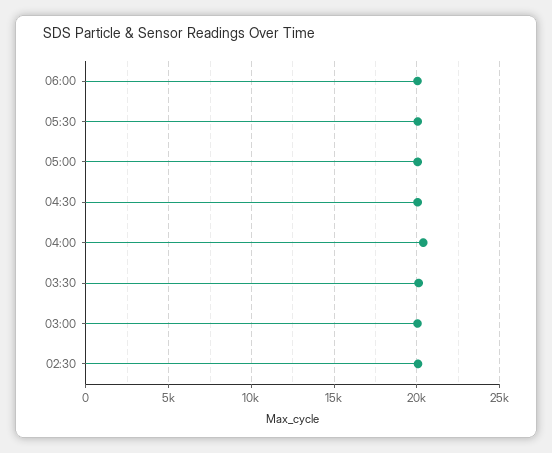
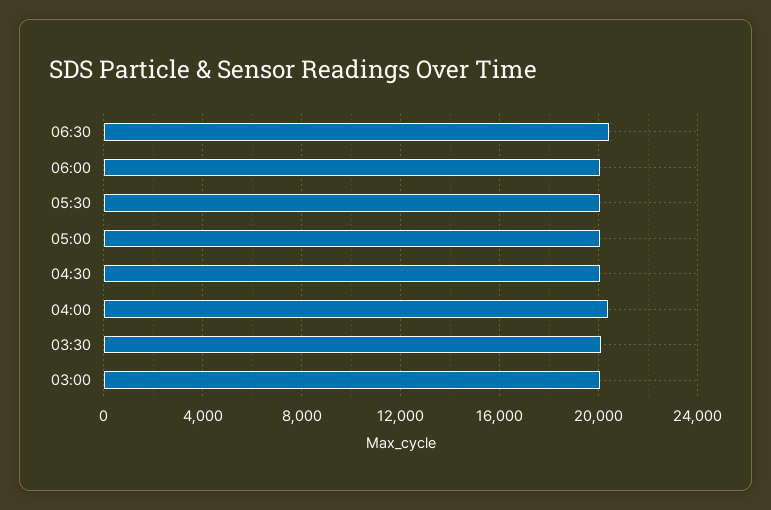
02:30: 20000 -> none
06:30: none -> 20500

